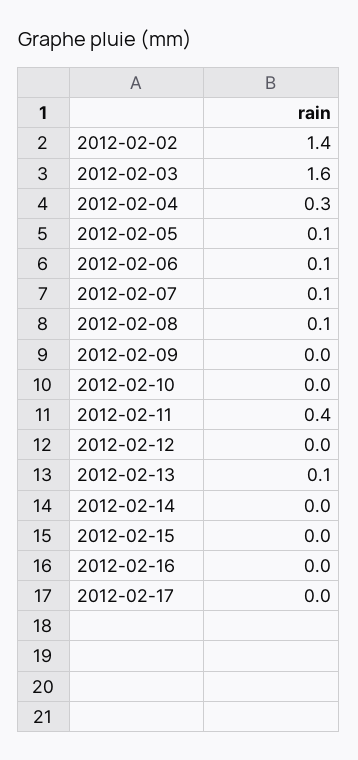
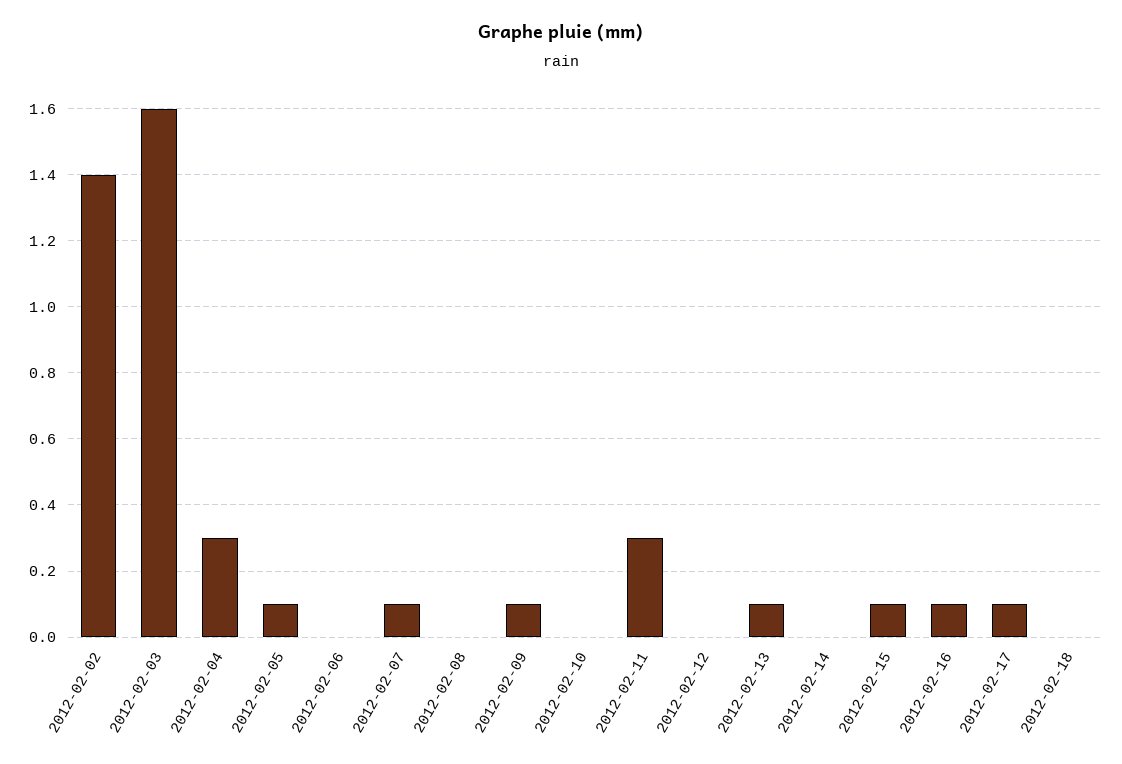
2012-02-06: 0.1 -> 0
2012-02-08: 0.1 -> 0
2012-02-09: 0 -> 0.1
2012-02-11: 0.4 -> 0.3
2012-02-15: 0 -> 0.1
2012-02-16: 0 -> 0.1
2012-02-17: 0 -> 0.1
2012-02-18: none -> 0

